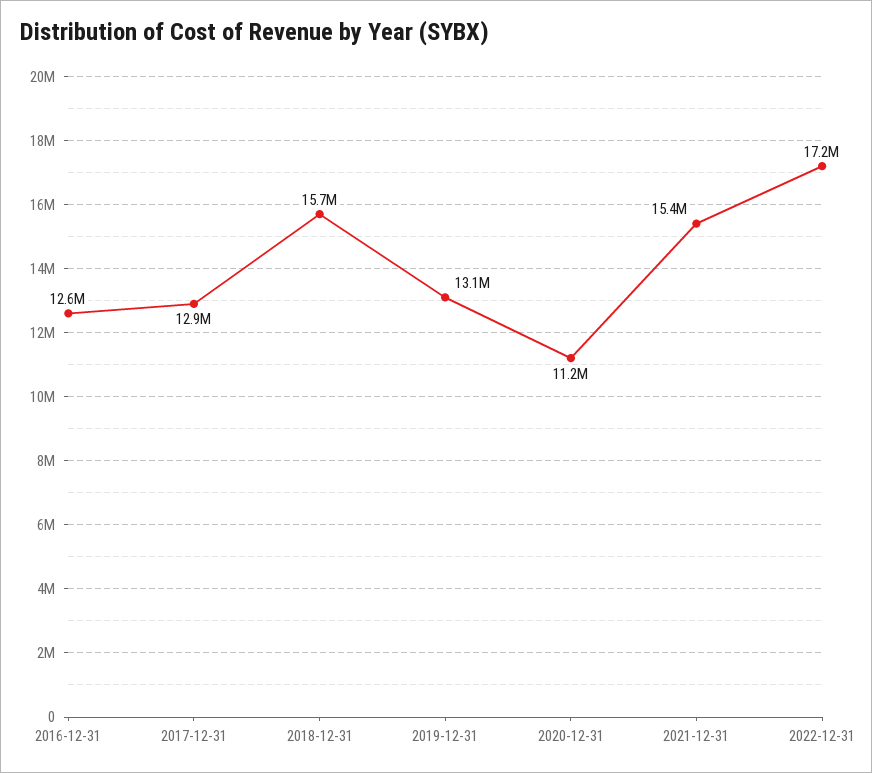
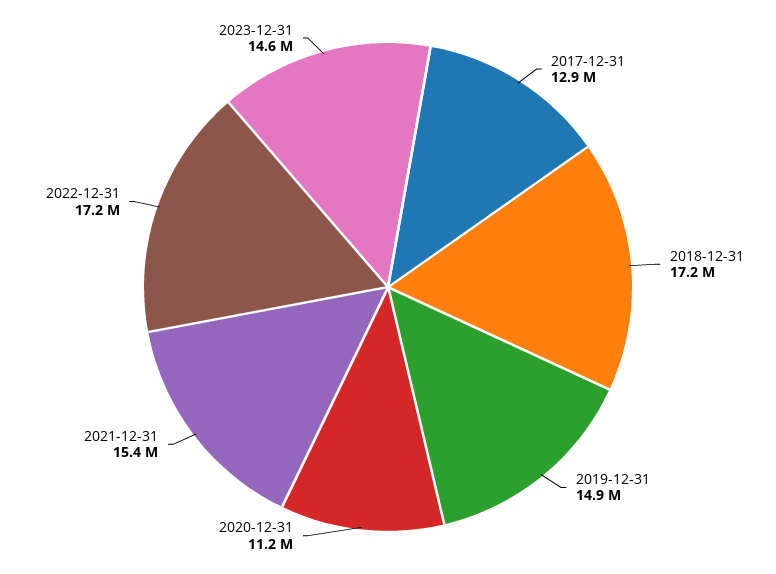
2016-12-31: 12600000 -> none
2018-12-31: 15700000 -> 17200000
2019-12-31: 13100000 -> 14900000
2023-12-31: none -> 14600000

